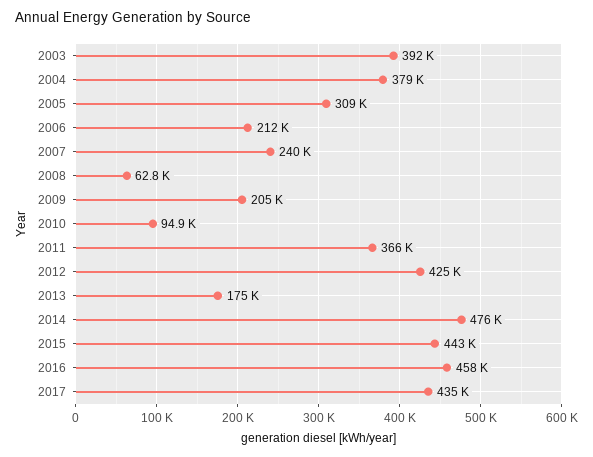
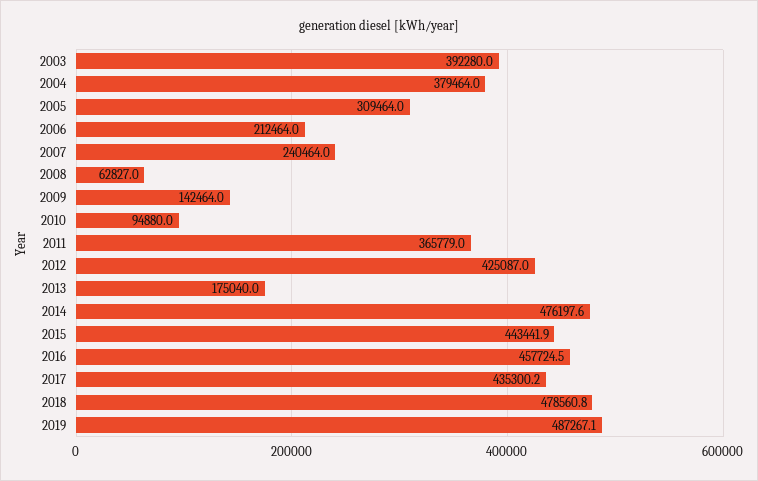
2009: 205000 -> 142464
2018: none -> 478560.8
2019: none -> 487267.1

